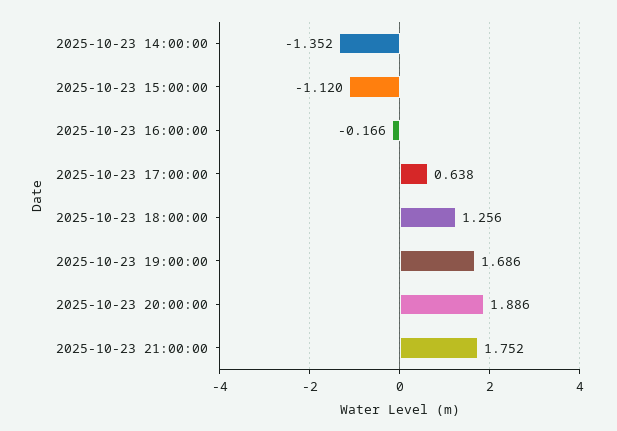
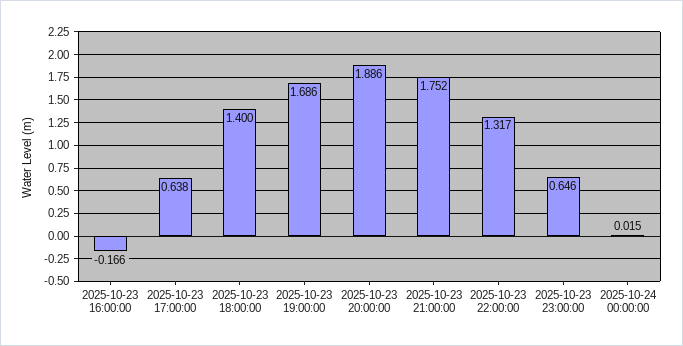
2025-10-23 14:00:00: -1.352 -> none
2025-10-23 15:00:00: -1.12 -> none
2025-10-23 18:00:00: 1.256 -> 1.4
2025-10-23 22:00:00: none -> 1.317
2025-10-23 23:00:00: none -> 0.646
2025-10-24 00:00:00: none -> 0.015

